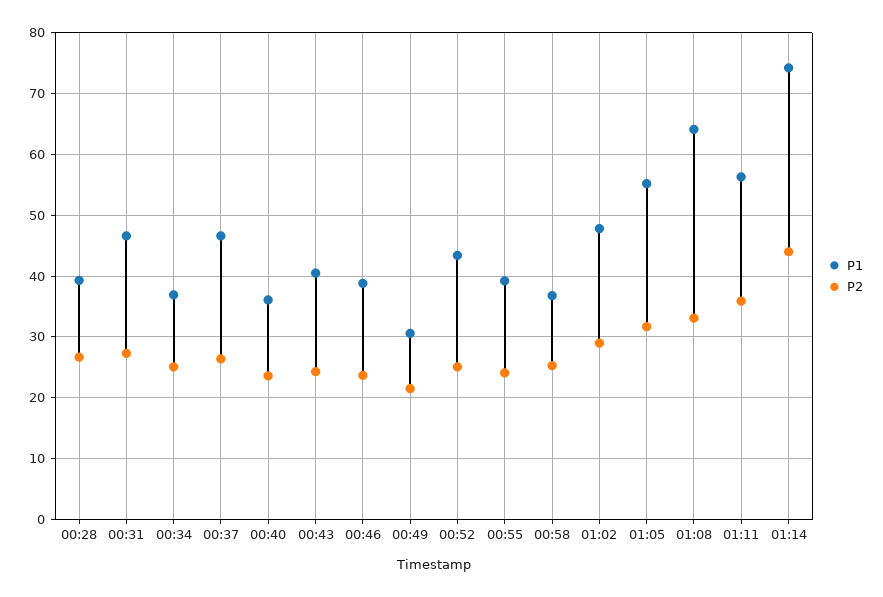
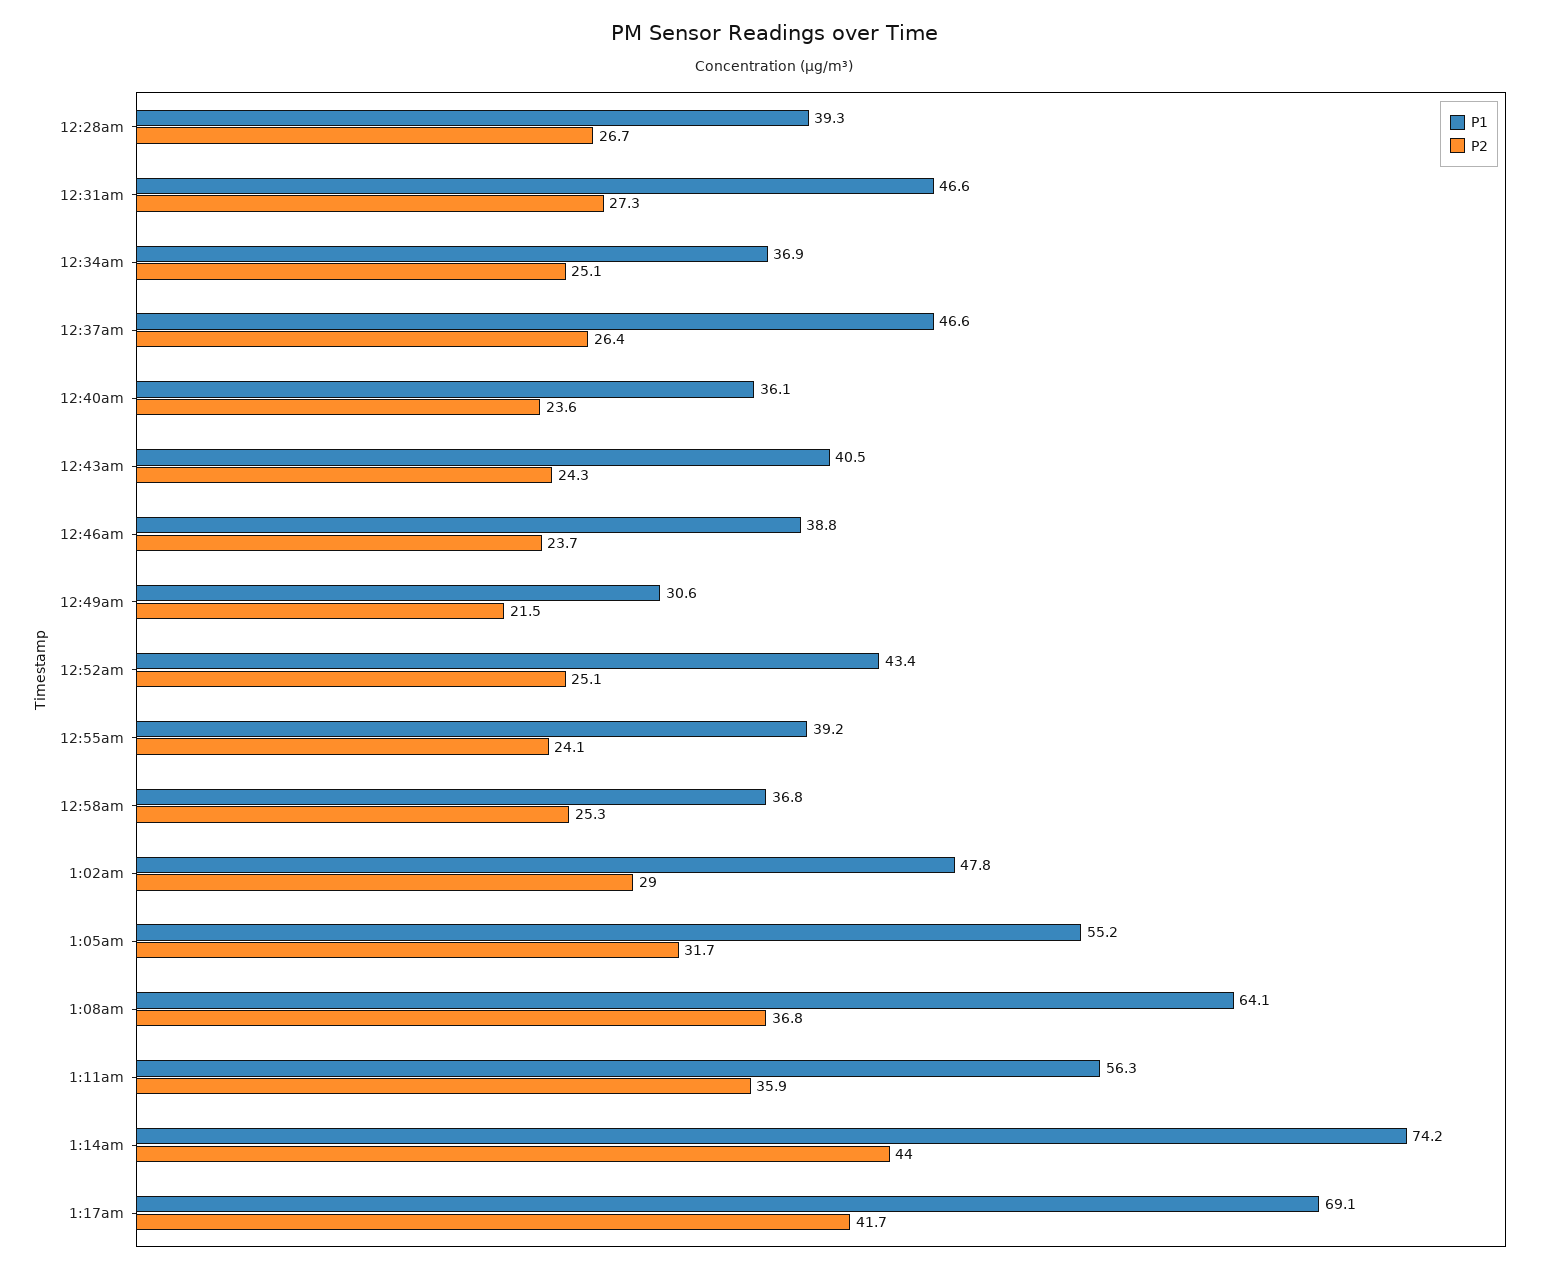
P2, 01:08: 33 -> 36.8
P1, 1:17am: none -> 69.1
P2, 1:17am: none -> 41.7

